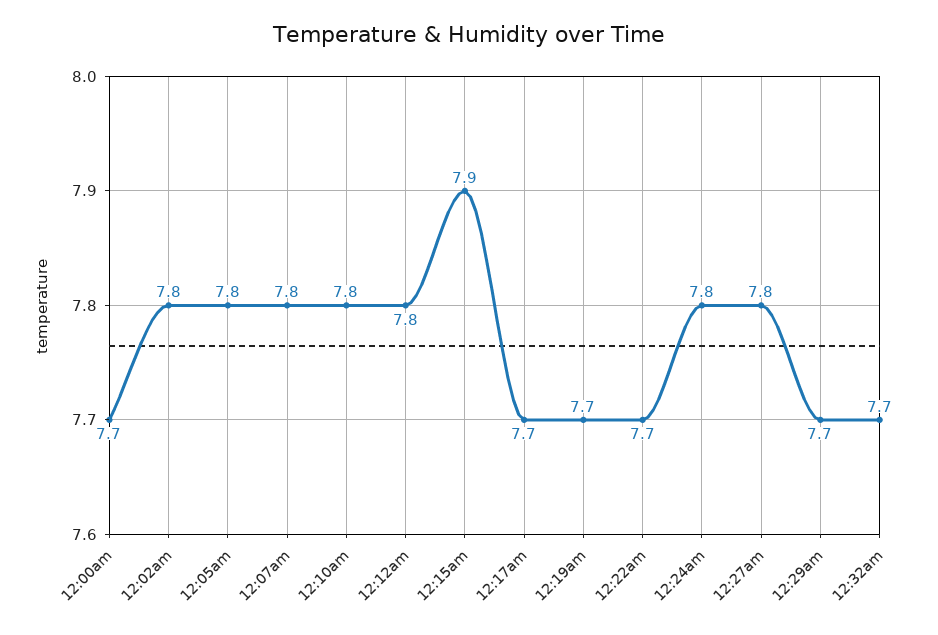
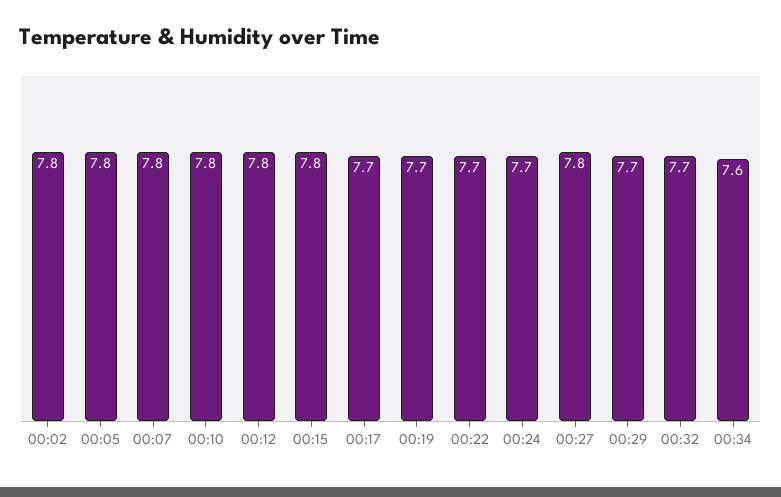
12:00am: 7.7 -> none
12:15am: 7.9 -> 7.8
12:24am: 7.8 -> 7.7
00:34: none -> 7.6

